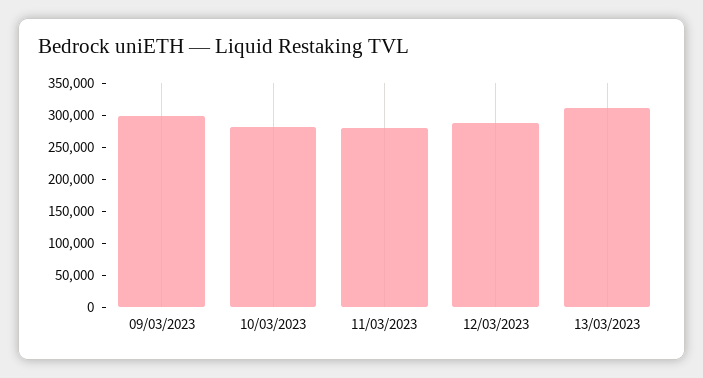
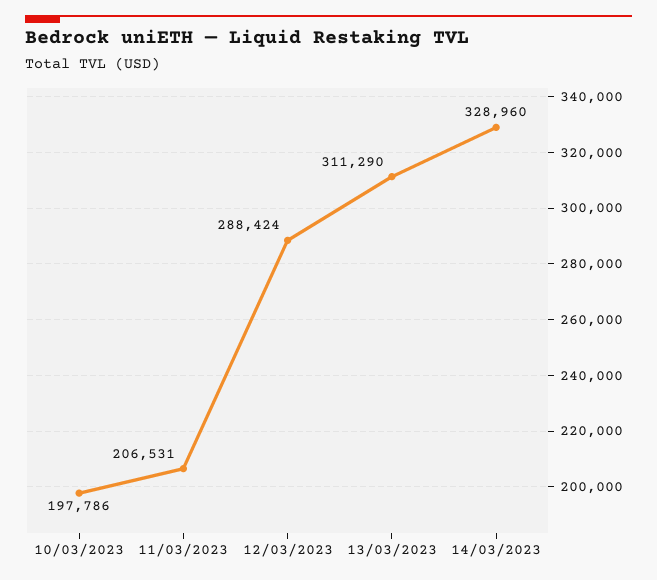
09/03/2023: 300000 -> none
10/03/2023: 275000 -> 197786
11/03/2023: 275000 -> 206531
14/03/2023: none -> 328960

